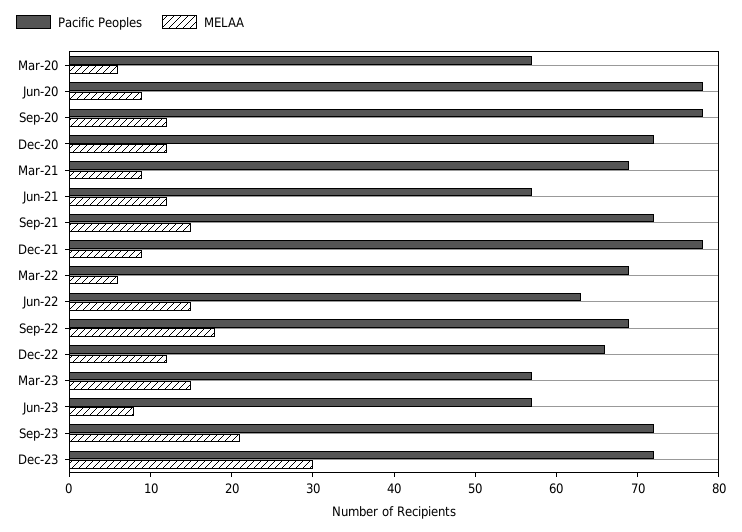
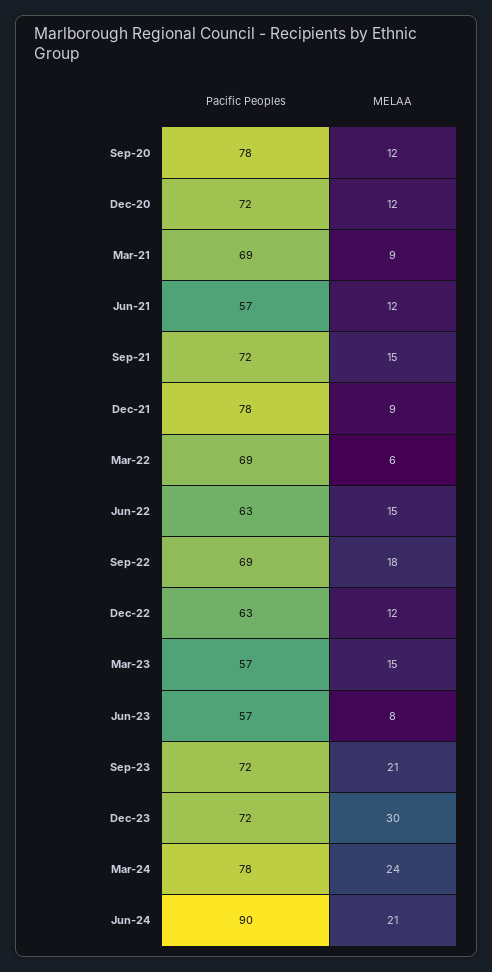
Pacific Peoples, Mar-20: 57 -> none
MELAA, Mar-20: 6 -> none
Pacific Peoples, Jun-20: 78 -> none
MELAA, Jun-20: 9 -> none
Pacific Peoples, Dec-22: 66 -> 63
Pacific Peoples, Mar-24: none -> 78
MELAA, Mar-24: none -> 24
Pacific Peoples, Jun-24: none -> 90
MELAA, Jun-24: none -> 21

